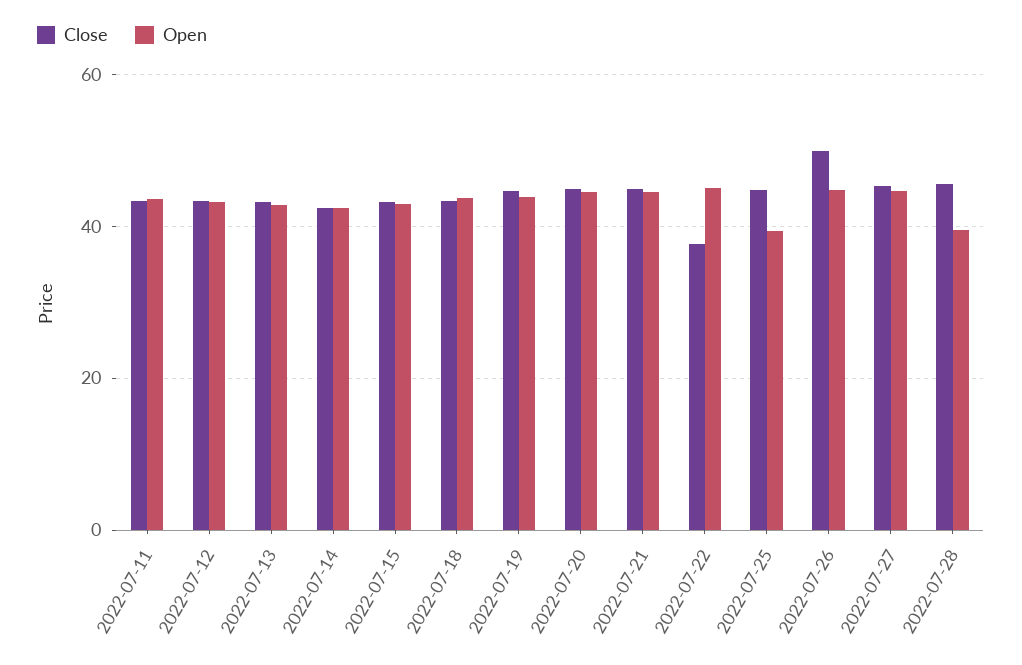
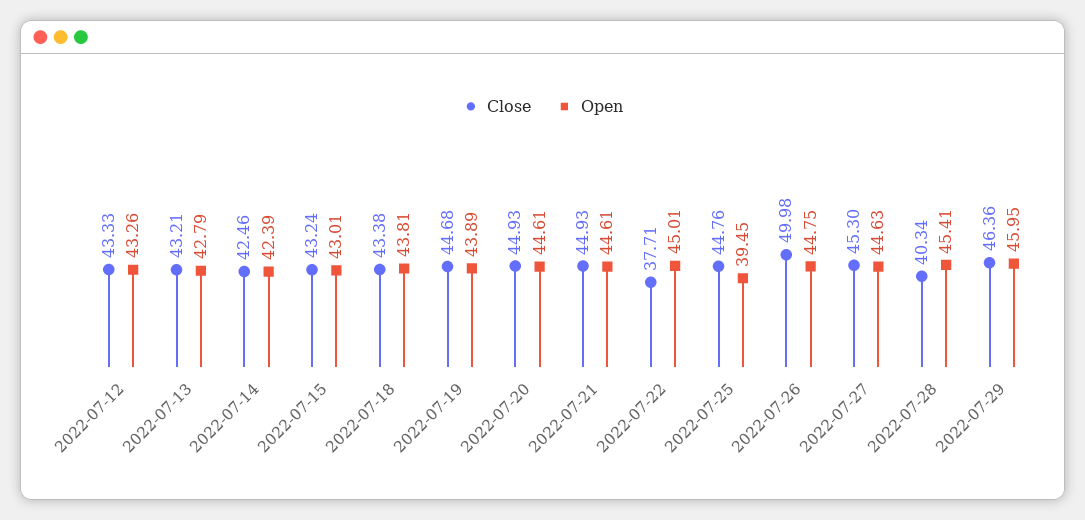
Close, 2022-07-11: 44 -> none
Open, 2022-07-11: 44 -> none
Close, 2022-07-28: 46 -> 40.34
Open, 2022-07-28: 40 -> 45.41
Close, 2022-07-29: none -> 46.36
Open, 2022-07-29: none -> 45.95

